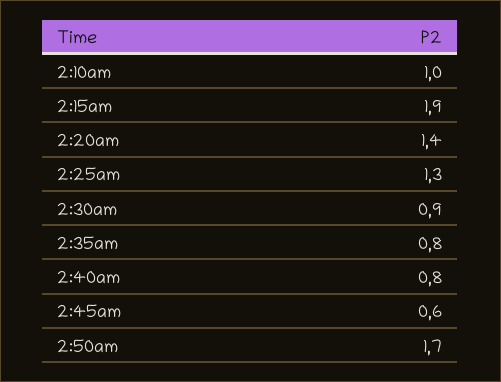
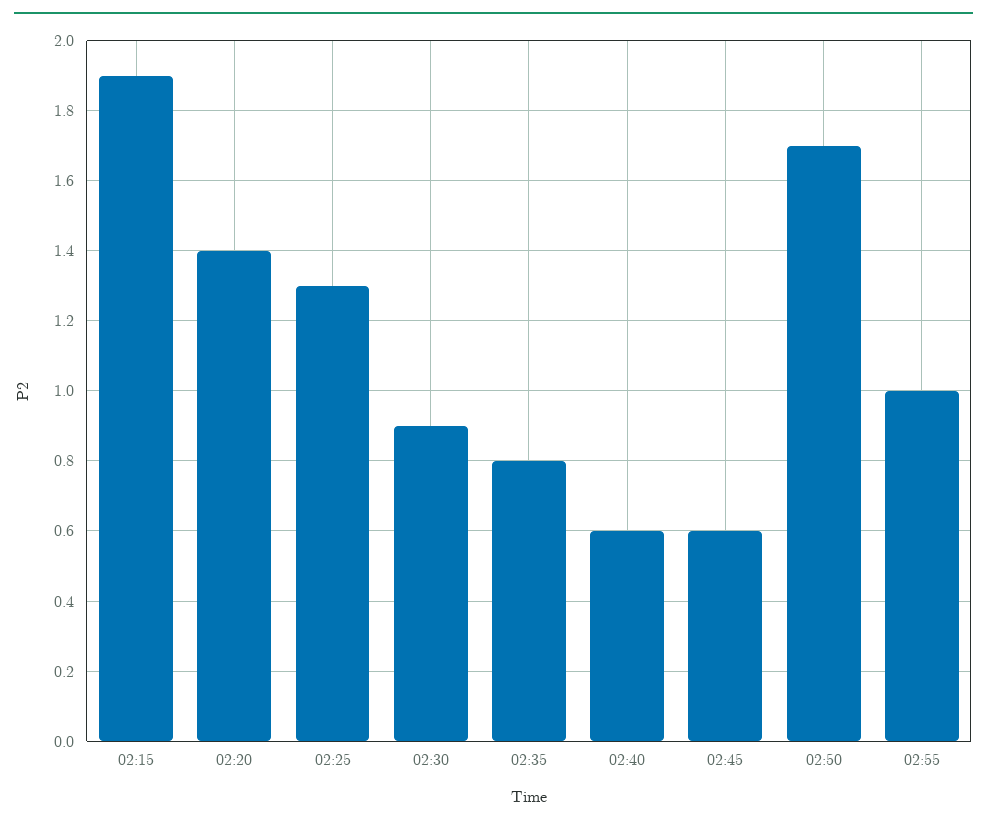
2:10am: 1 -> none
2:40am: 0.8 -> 0.6
02:55: none -> 1

